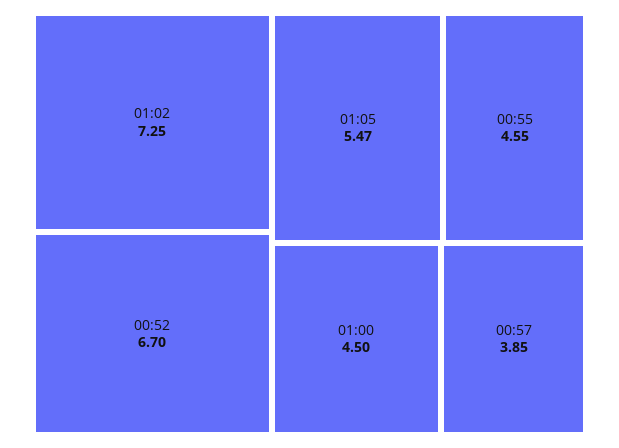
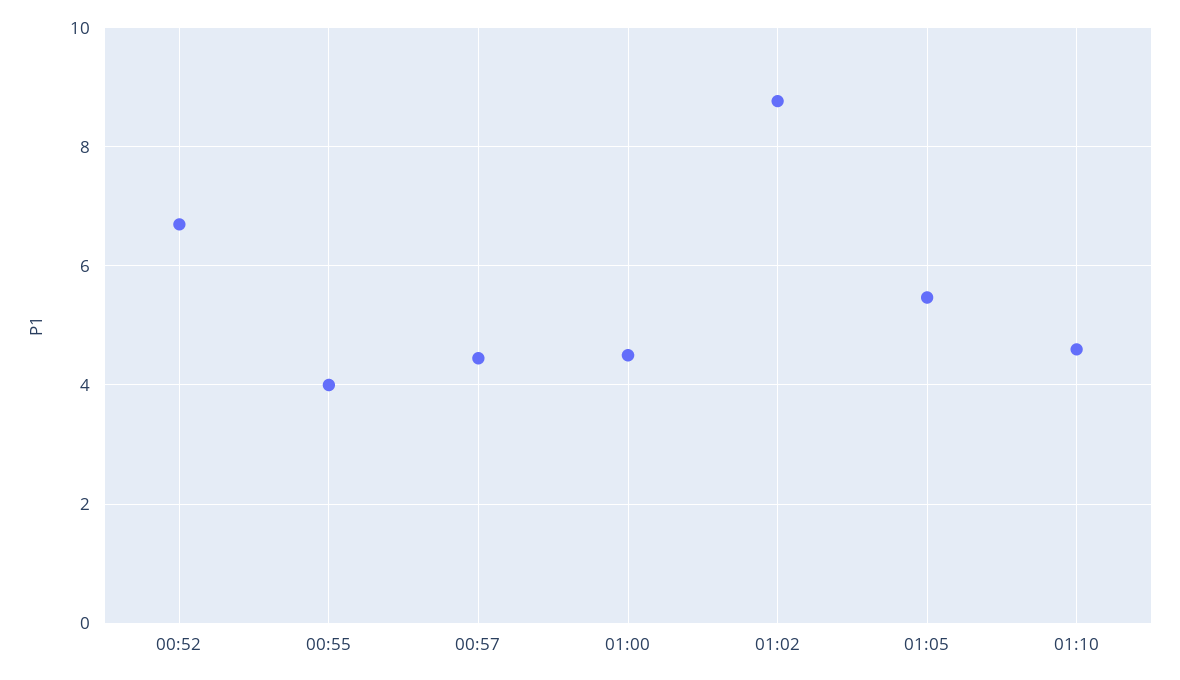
01:02: 7.25 -> 8.8
00:55: 4.55 -> 4
00:57: 3.85 -> 4.4
01:10: none -> 4.6

